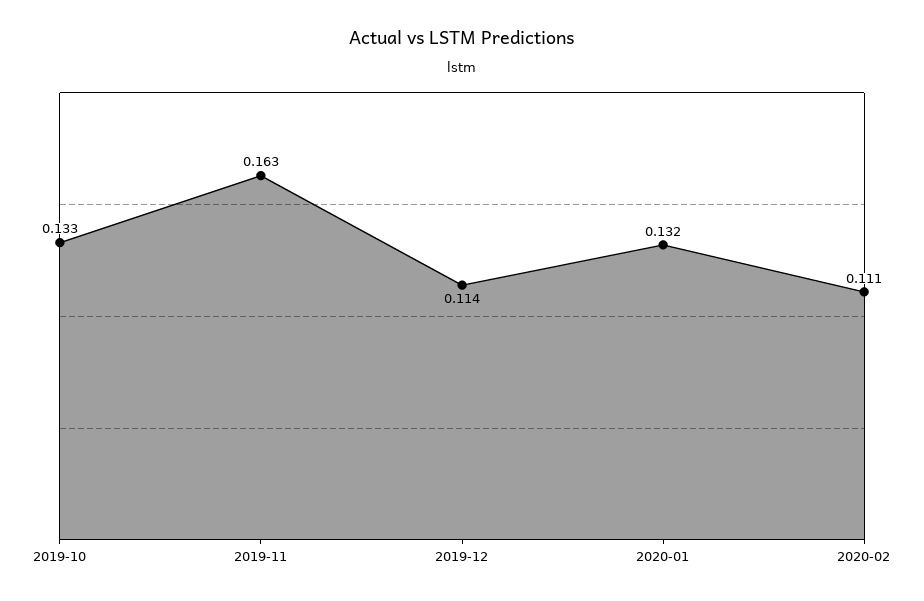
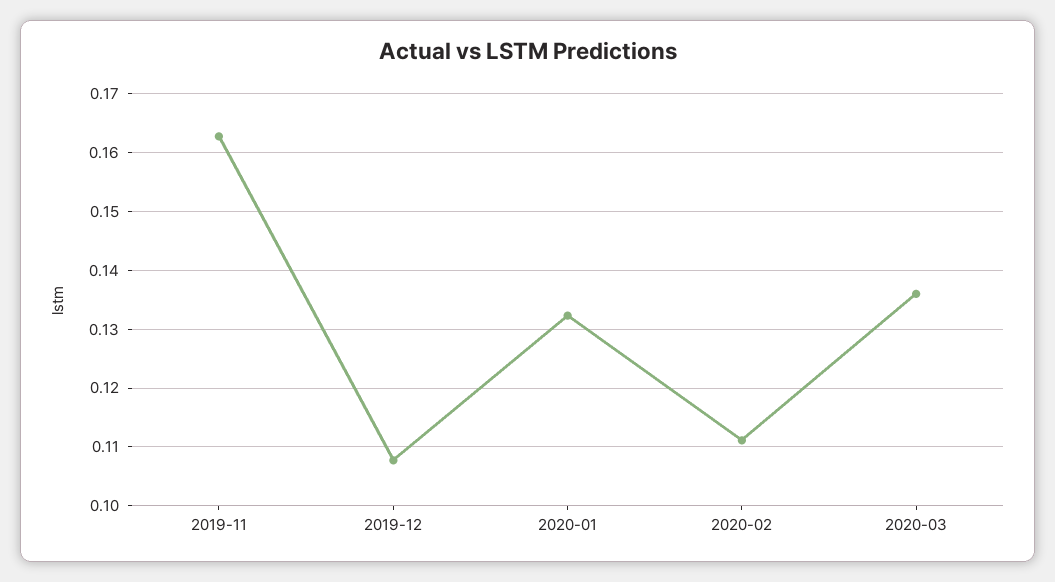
2019-10: 0.133 -> none
2019-12: 0.114 -> 0.108
2020-03: none -> 0.136

